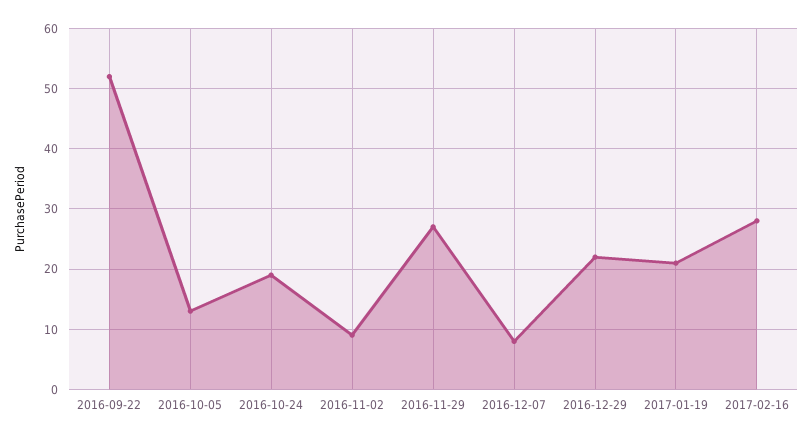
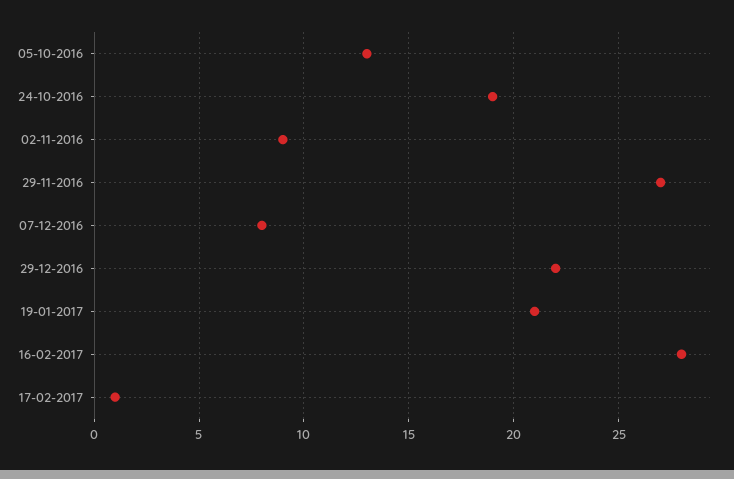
2016-09-22: 52 -> none
17-02-2017: none -> 1

